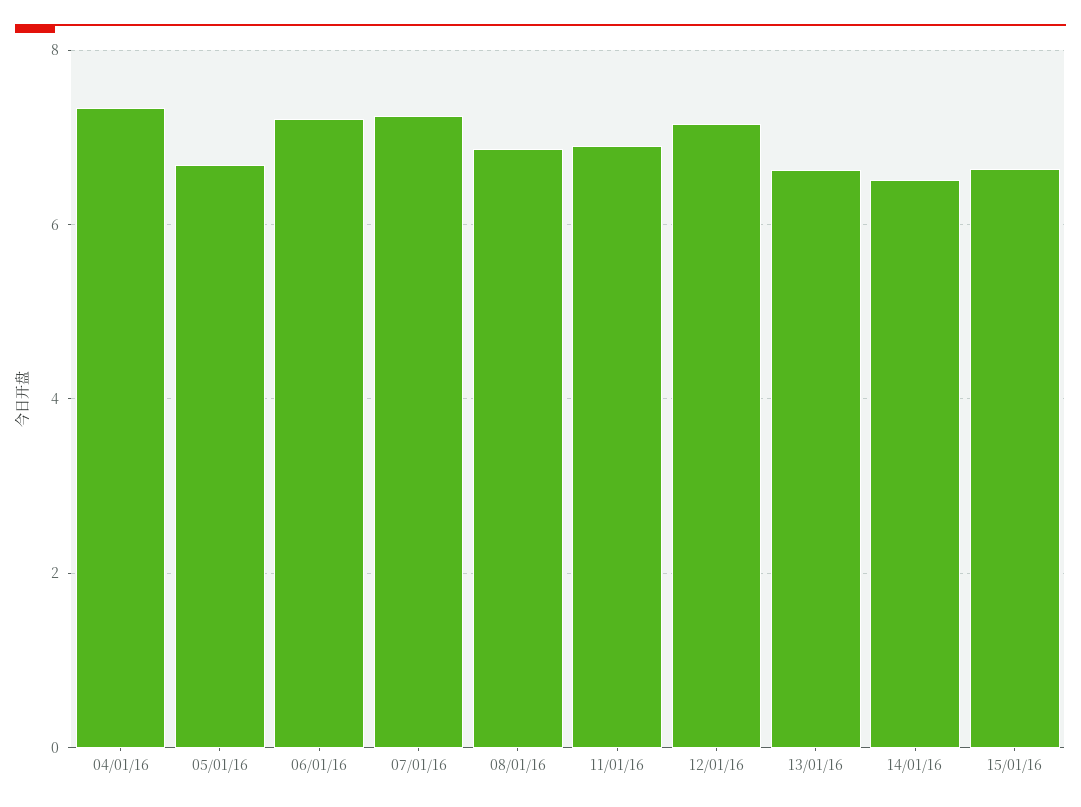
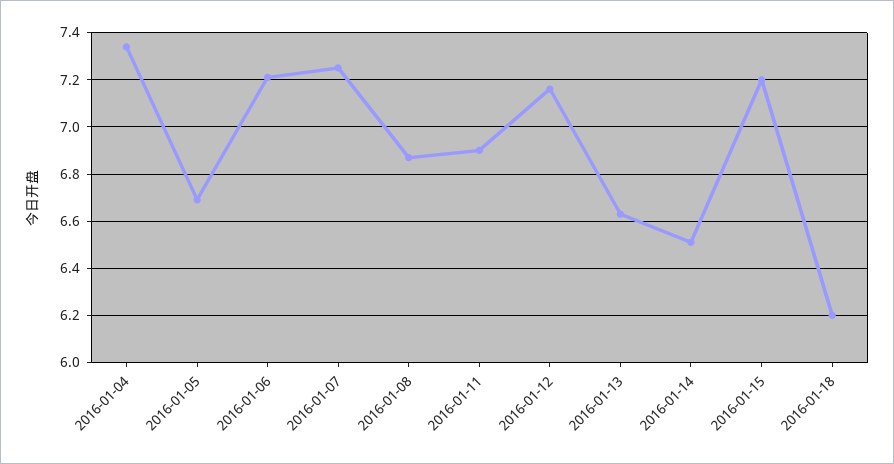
15/01/16: 6.6 -> 7.2
2016-01-18: none -> 6.2

